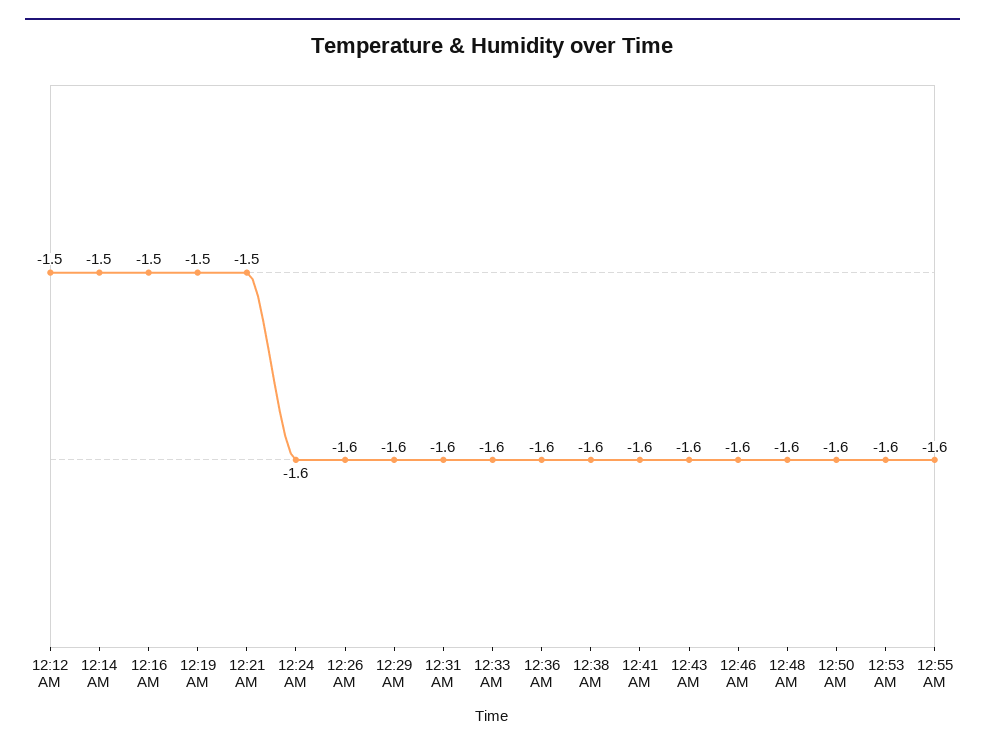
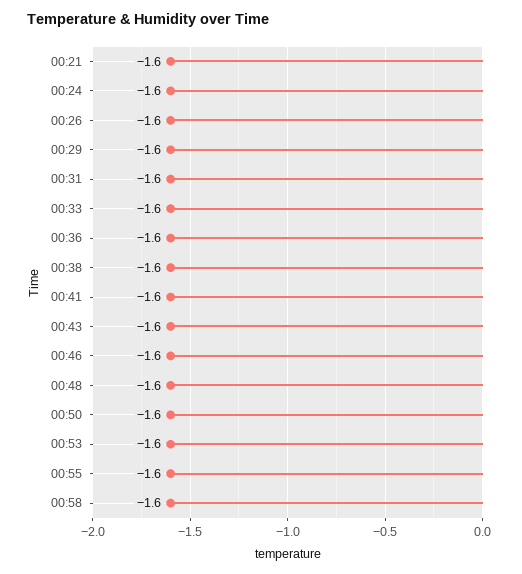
12:12 AM: -1.5 -> none
12:14 AM: -1.5 -> none
12:16 AM: -1.5 -> none
12:19 AM: -1.5 -> none
12:21 AM: -1.5 -> -1.6
00:58: none -> -1.6

